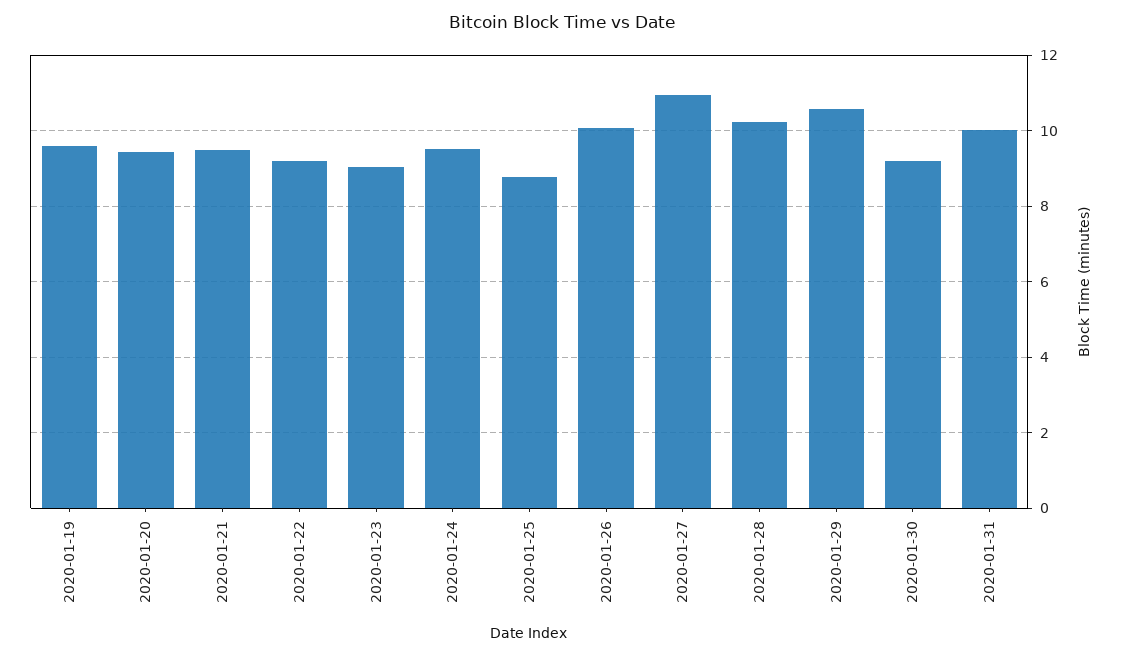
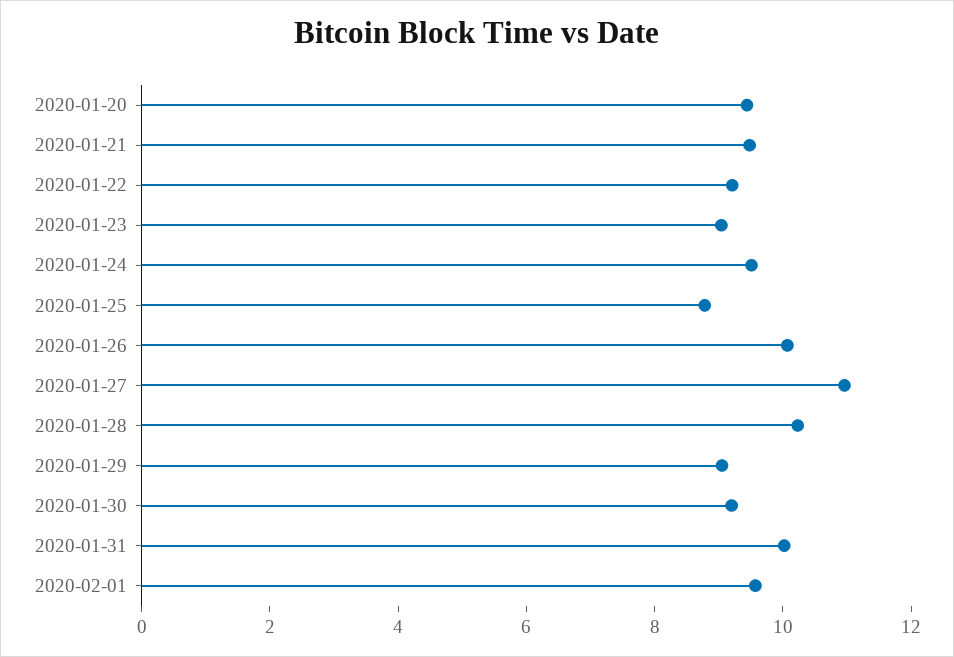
2020-01-19: 9.6 -> none
2020-01-29: 10.6 -> 9
2020-02-01: none -> 9.5

